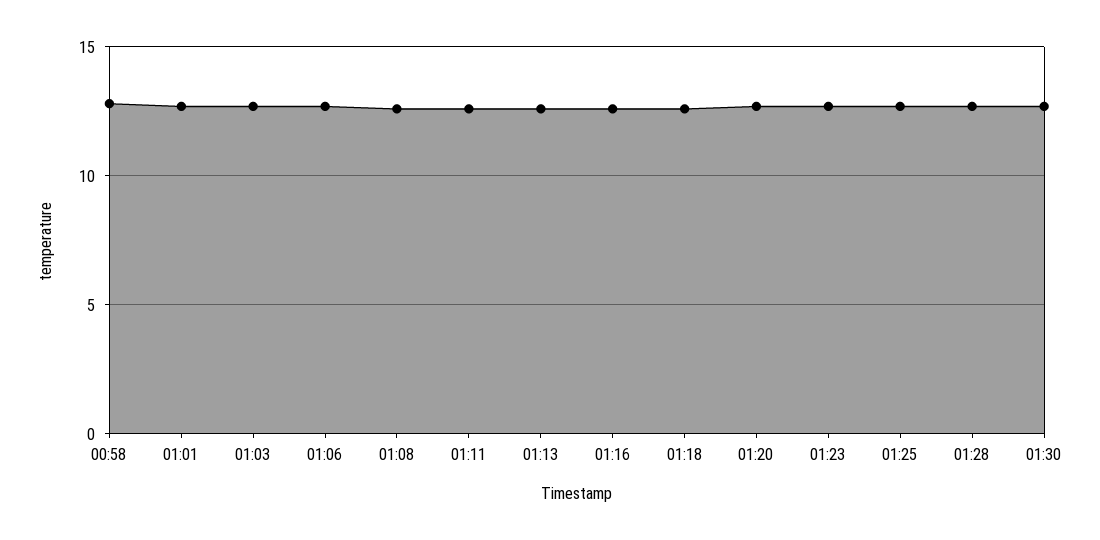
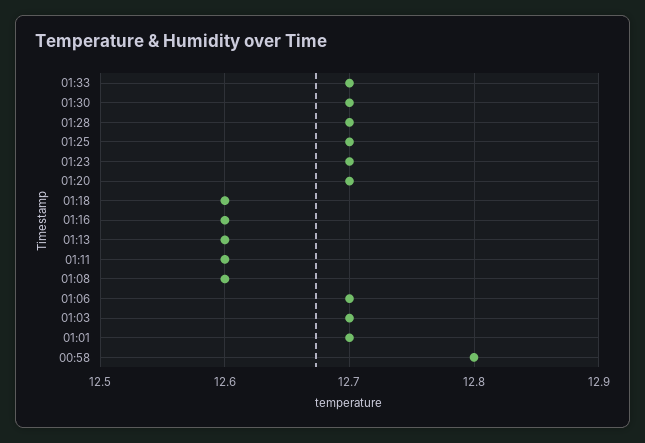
01:33: none -> 12.7

